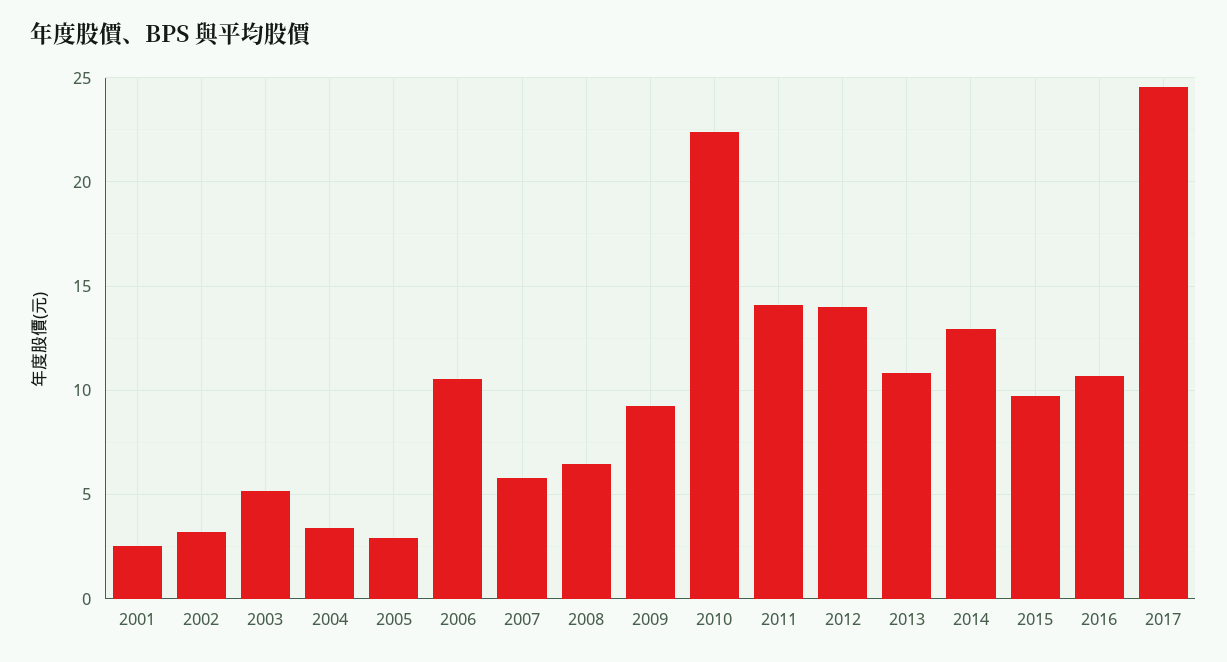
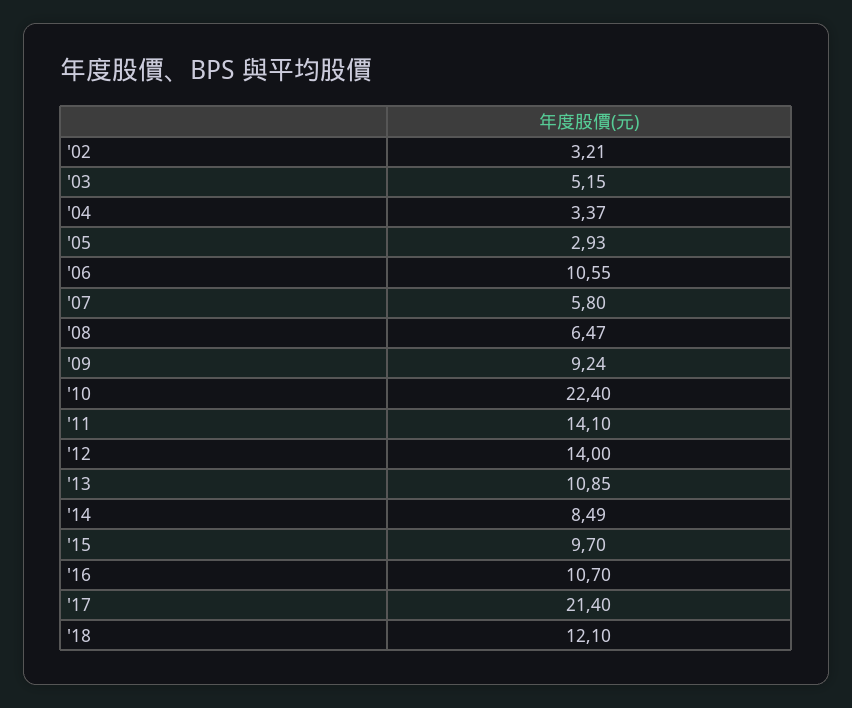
2001: 2.5 -> none
2014: 13 -> 8.49
2017: 24.5 -> 21.4
'18: none -> 12.1

